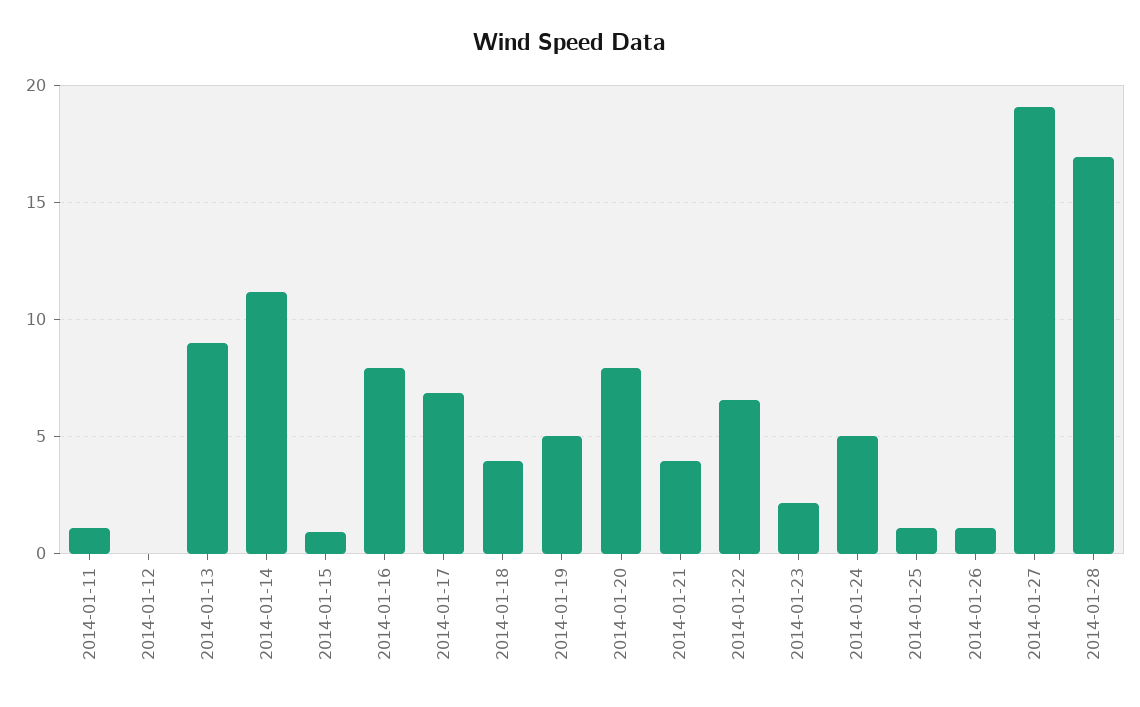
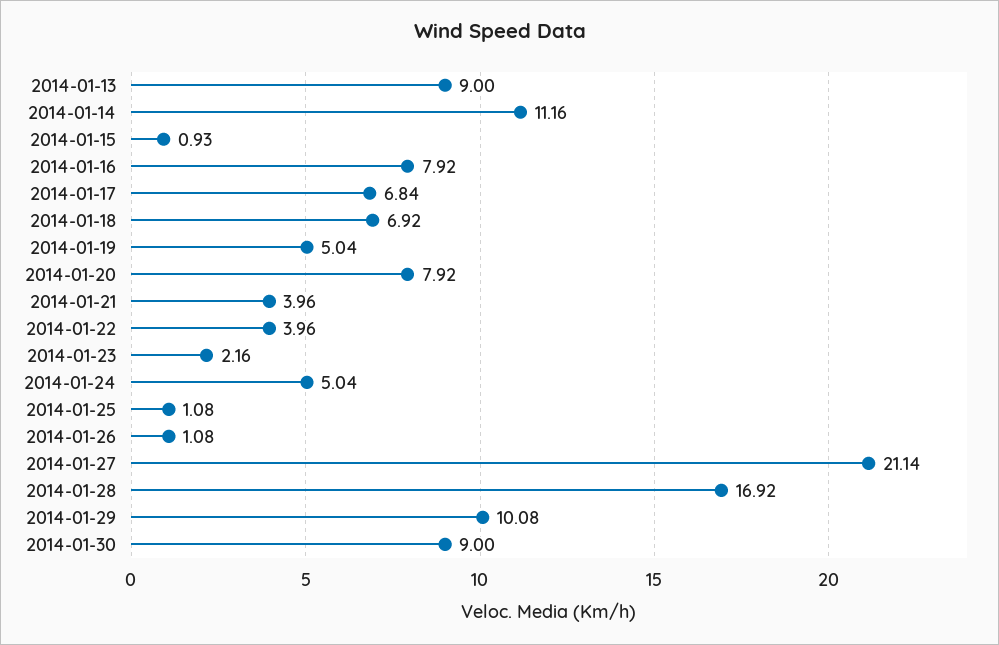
2014-01-11: 1 -> none
2014-01-12: 0 -> none
2014-01-18: 4 -> 6.92
2014-01-22: 6.5 -> 3.96
2014-01-27: 19 -> 21.14
2014-01-29: none -> 10.08
2014-01-30: none -> 9

